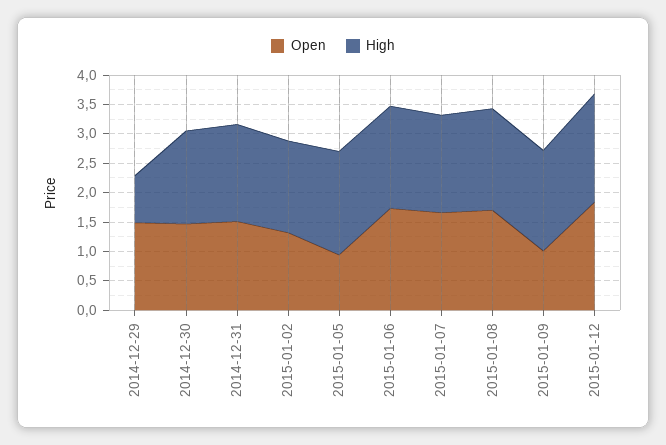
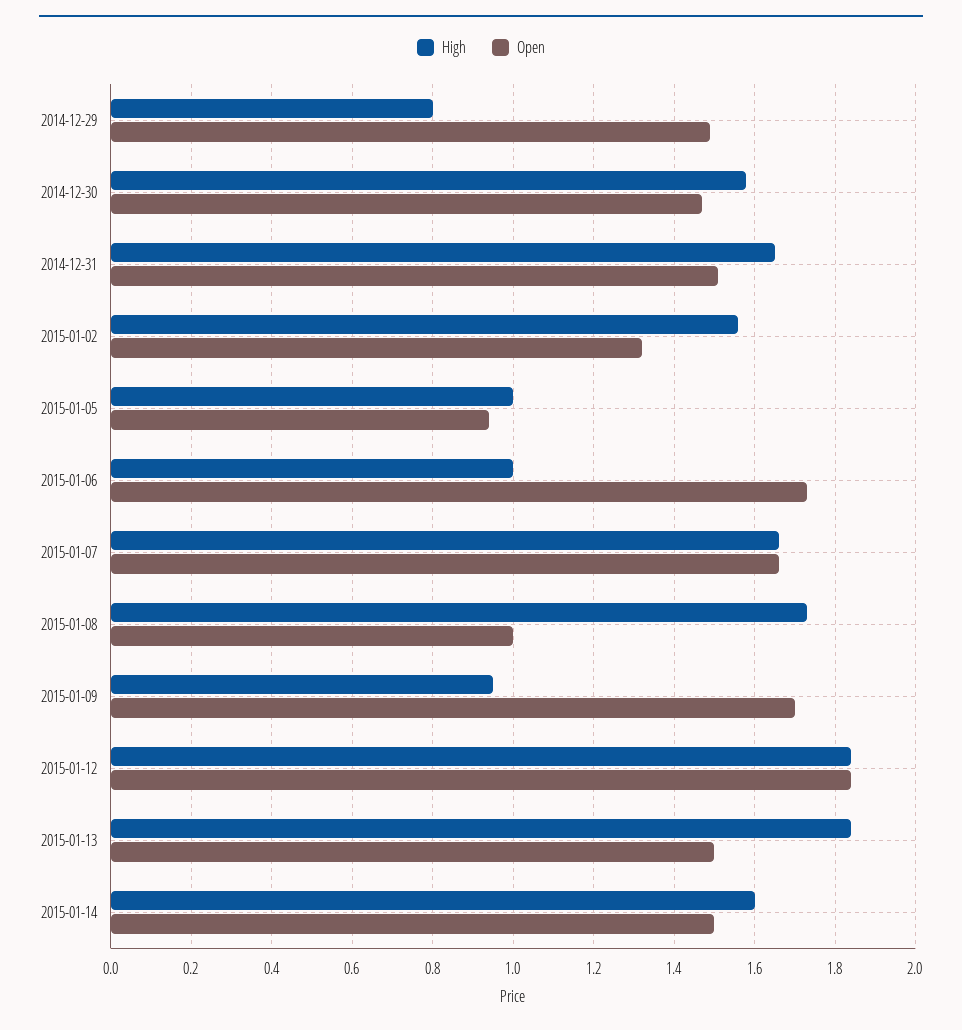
High, 2015-01-05: 1.75 -> 1
High, 2015-01-06: 1.75 -> 1
Open, 2015-01-08: 1.75 -> 1
Open, 2015-01-09: 1 -> 1.7
High, 2015-01-09: 1.75 -> 0.95
High, 2015-01-13: none -> 1.85
Open, 2015-01-13: none -> 1.5
High, 2015-01-14: none -> 1.6
Open, 2015-01-14: none -> 1.5

